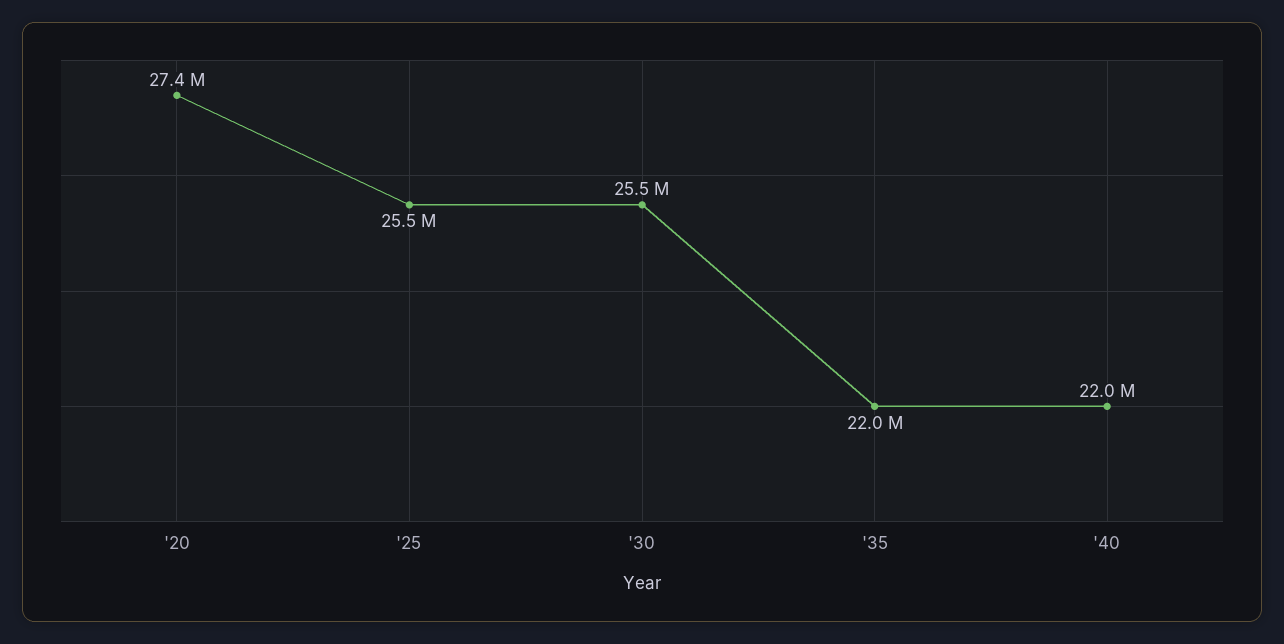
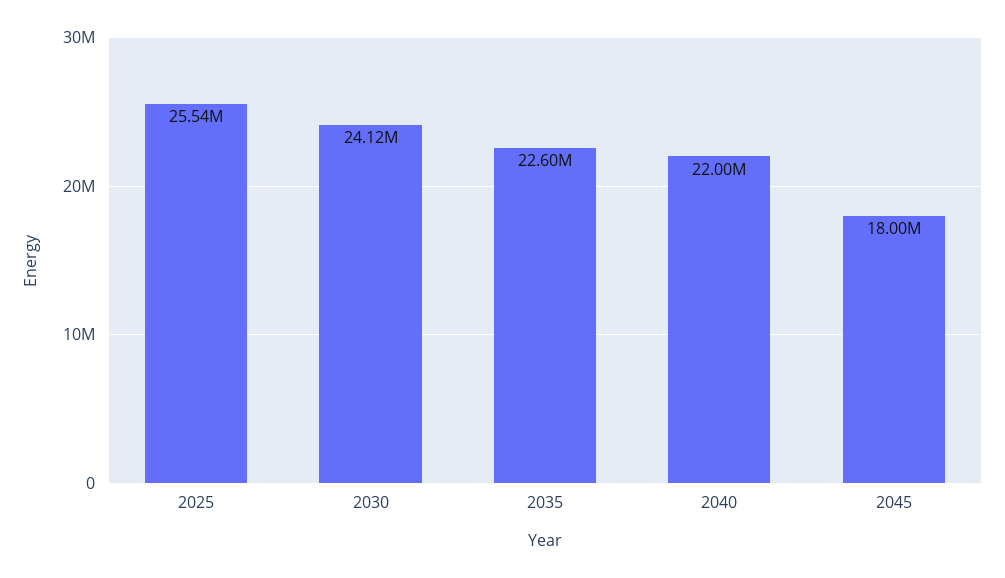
'20: 27400000 -> none
'30: 25500000 -> 24120000
'35: 22000000 -> 22600000
2045: none -> 18000000

